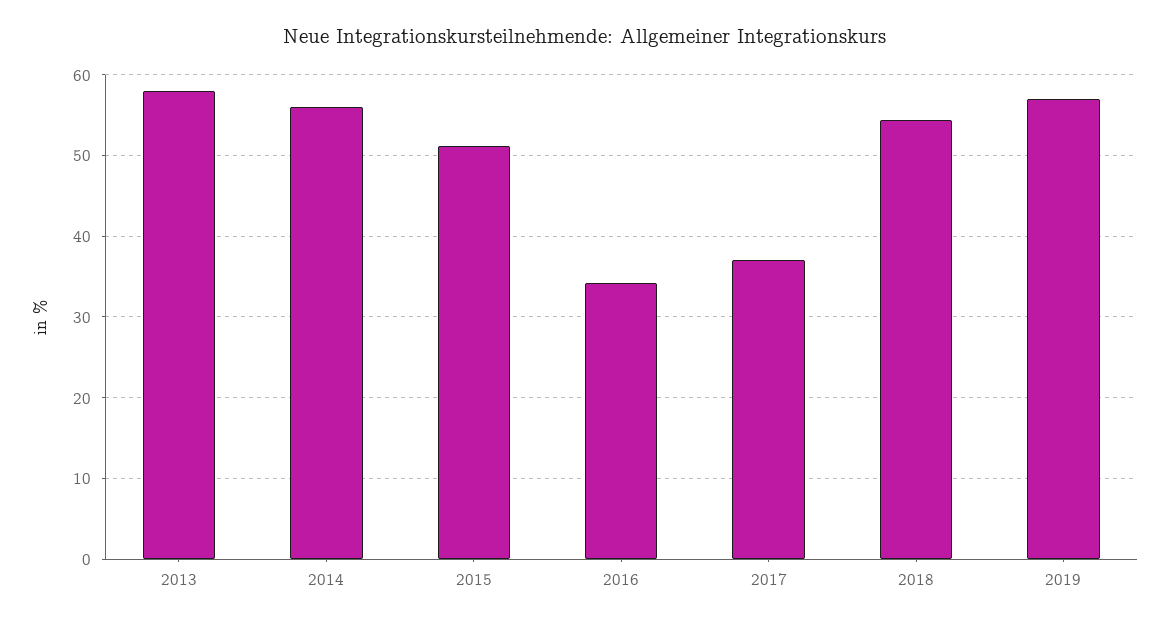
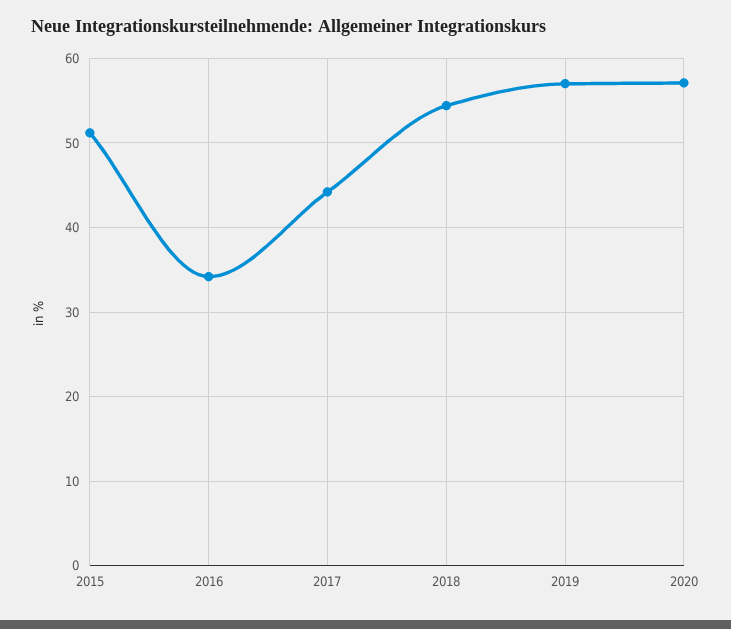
2013: 58 -> none
2014: 56 -> none
2017: 37 -> 44
2020: none -> 57

